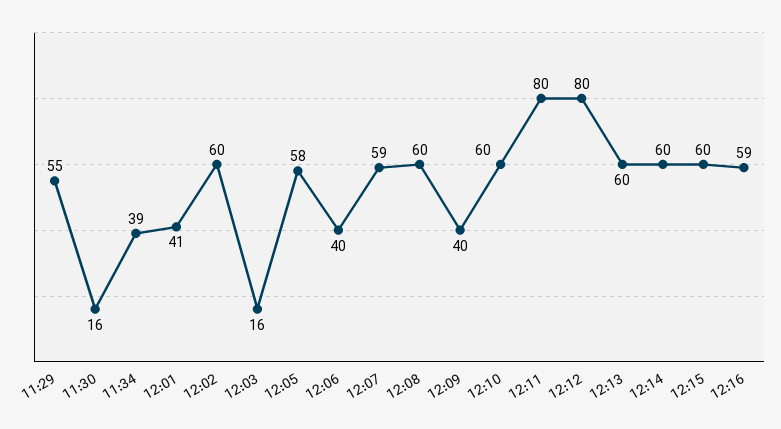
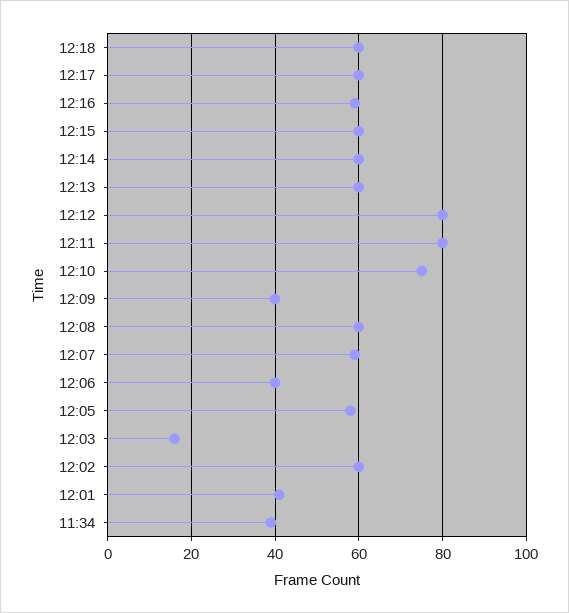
11:29: 55 -> none
11:30: 16 -> none
12:10: 60 -> 75
12:18: none -> 60
12:17: none -> 60

